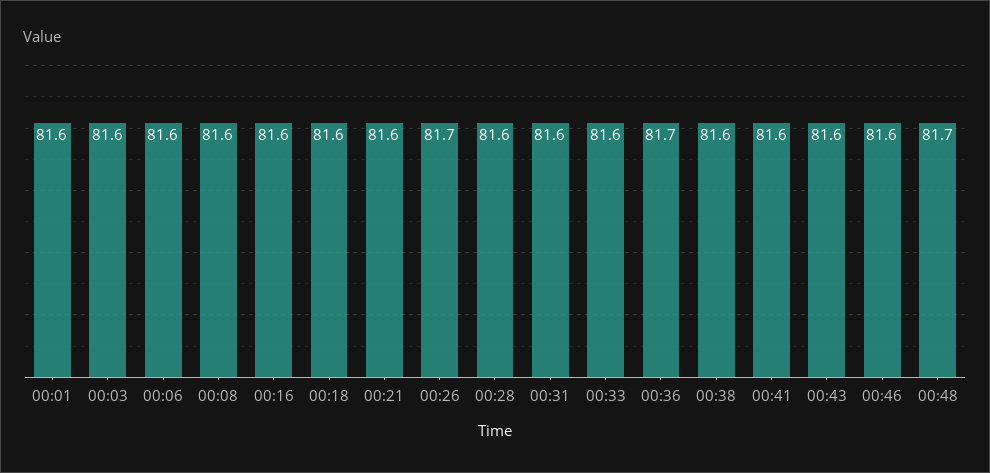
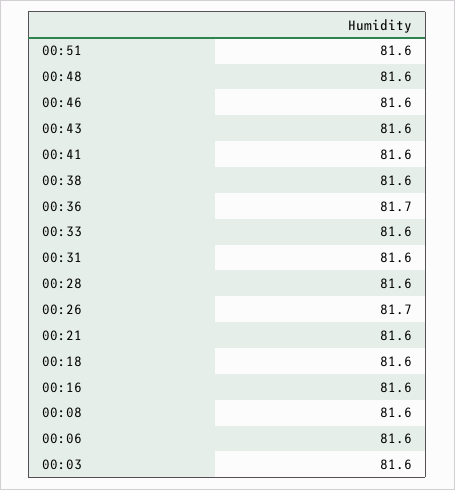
00:01: 81.6 -> none
00:48: 81.7 -> 81.6
00:51: none -> 81.6

